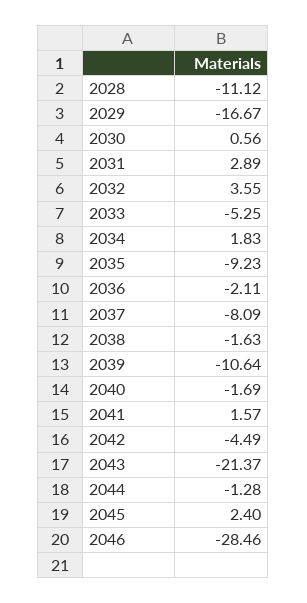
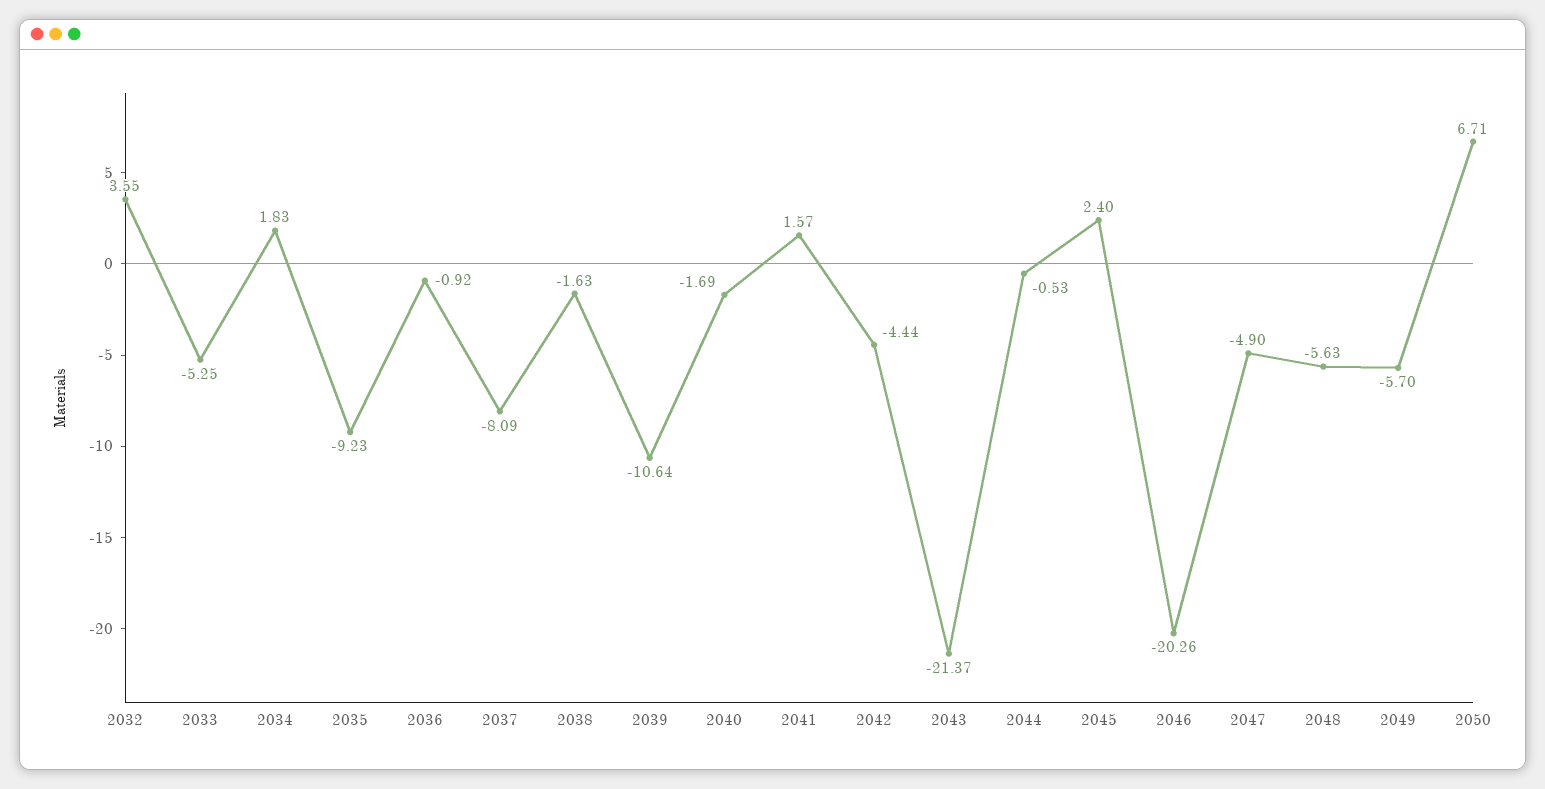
2028: -11.12 -> none
2029: -16.67 -> none
2030: 0.56 -> none
2031: 2.89 -> none
2036: -2.11 -> -0.92
2042: -4.49 -> -4.44
2044: -1.28 -> -0.53
2046: -28.46 -> -20.26
2047: none -> -4.9
2048: none -> -5.63
2049: none -> -5.7
2050: none -> 6.71

